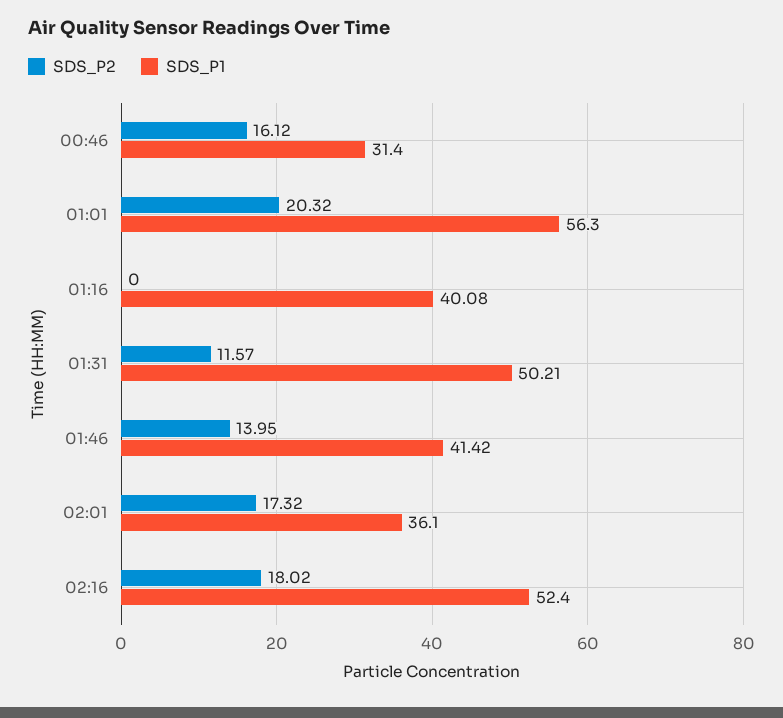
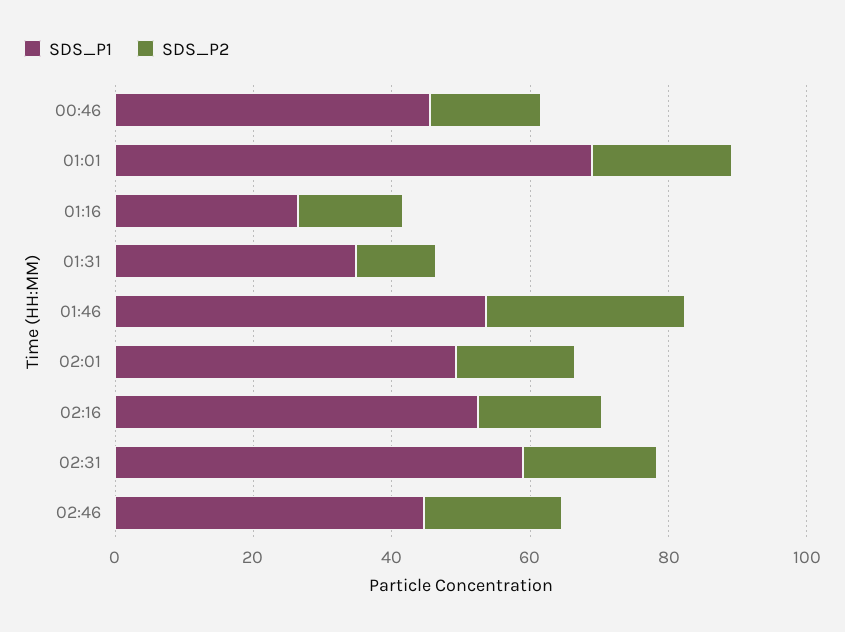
SDS_P1, 00:46: 31.4 -> 45
SDS_P1, 01:01: 56.3 -> 70
SDS_P2, 01:16: 0 -> 15
SDS_P1, 01:16: 40.08 -> 25
SDS_P1, 01:31: 50.21 -> 35
SDS_P2, 01:46: 13.95 -> 30
SDS_P1, 01:46: 41.42 -> 55
SDS_P1, 02:01: 36.1 -> 50
SDS_P1, 02:31: none -> 60
SDS_P2, 02:31: none -> 20
SDS_P1, 02:46: none -> 45
SDS_P2, 02:46: none -> 20

